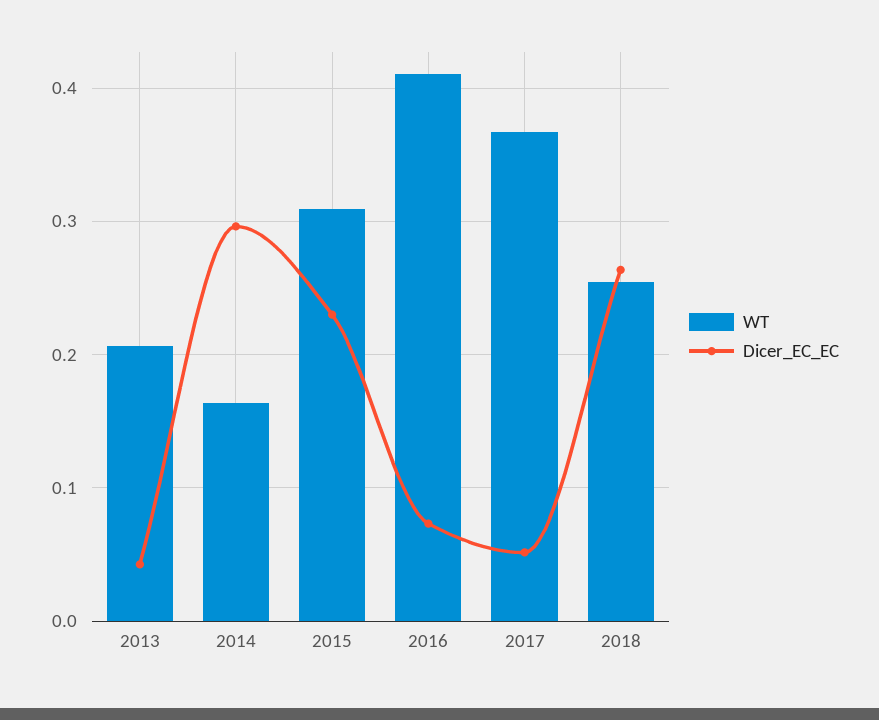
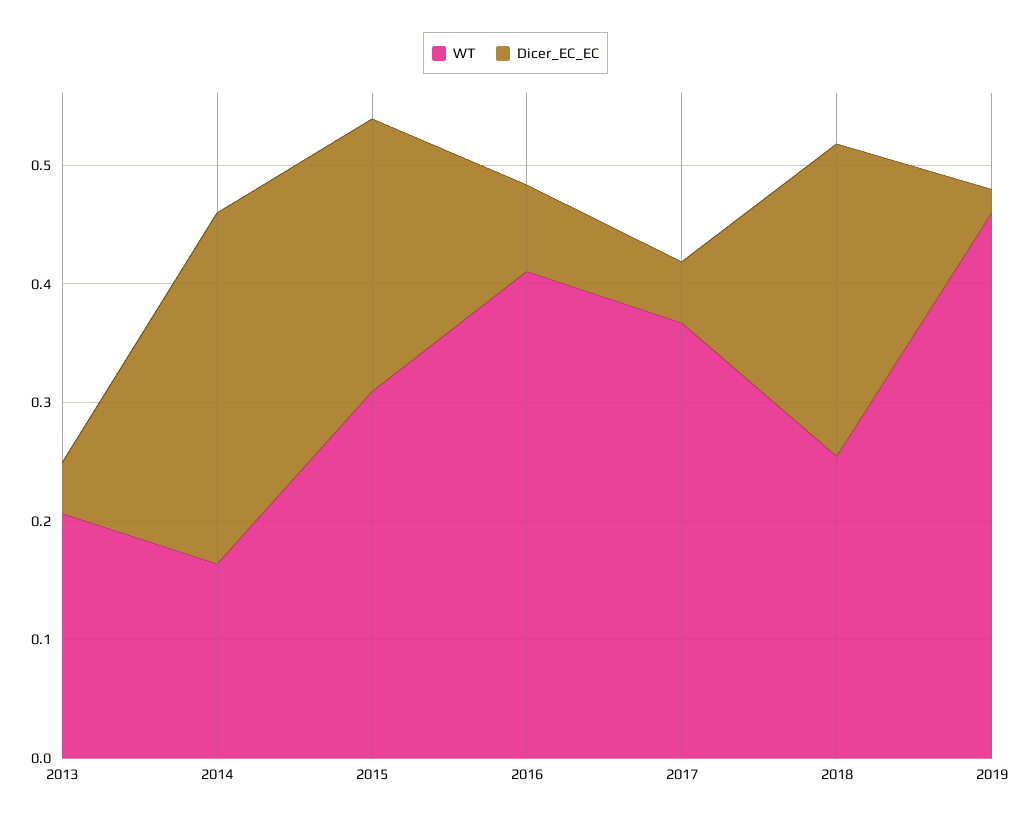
WT, 2019: none -> 0.46
Dicer_EC_EC, 2019: none -> 0.02

